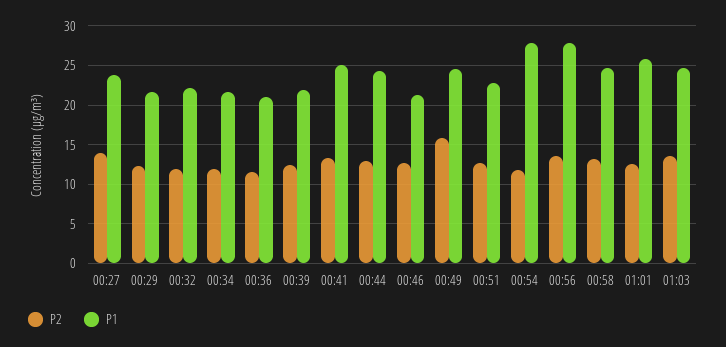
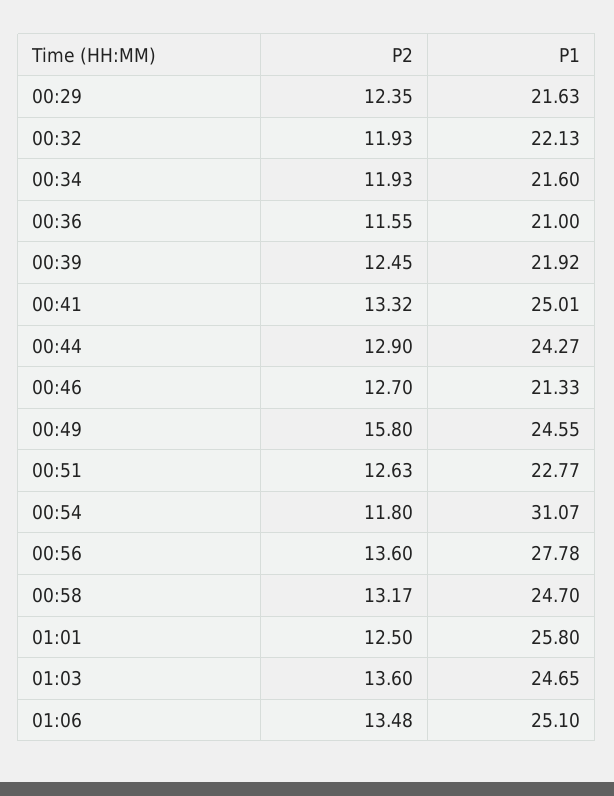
P2, 00:27: 14 -> none
P1, 00:27: 24 -> none
P1, 00:54: 28 -> 31.07
P2, 01:06: none -> 13.48
P1, 01:06: none -> 25.1

